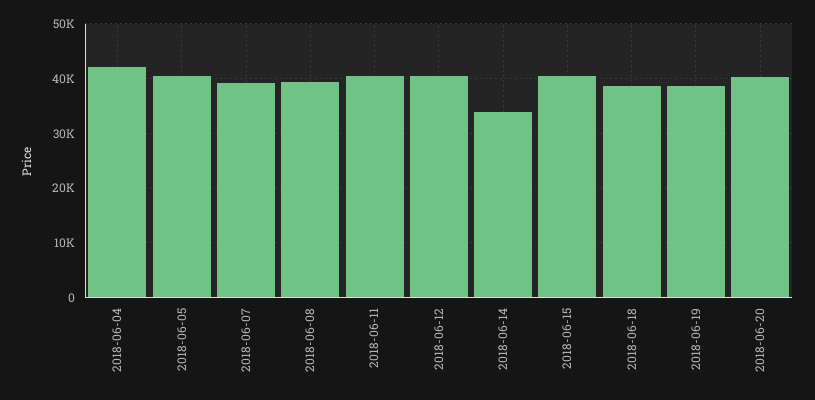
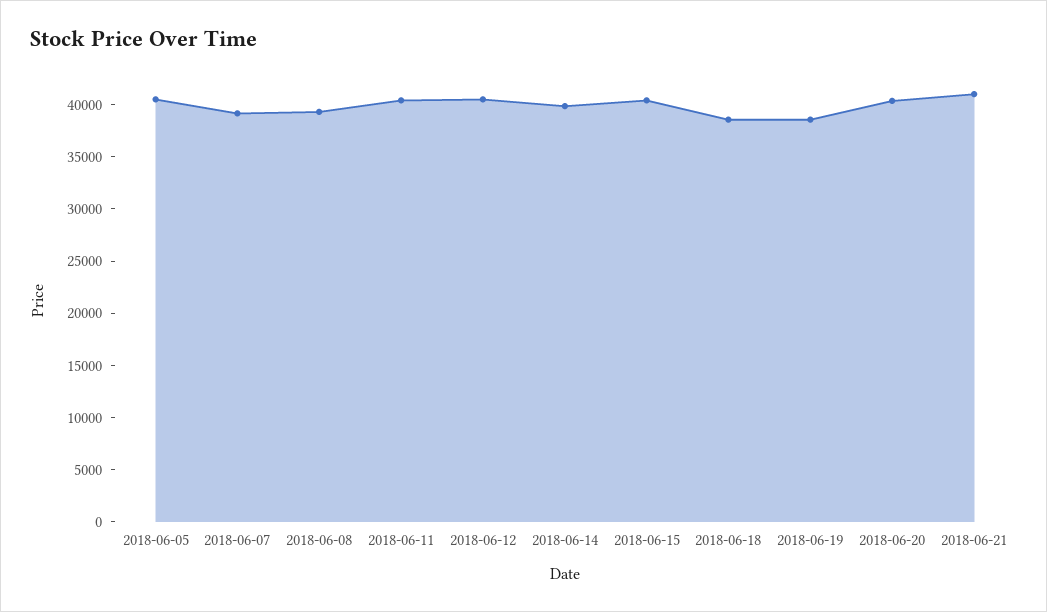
2018-06-04: 42000 -> none
2018-06-14: 34000 -> 40000
2018-06-21: none -> 41000

